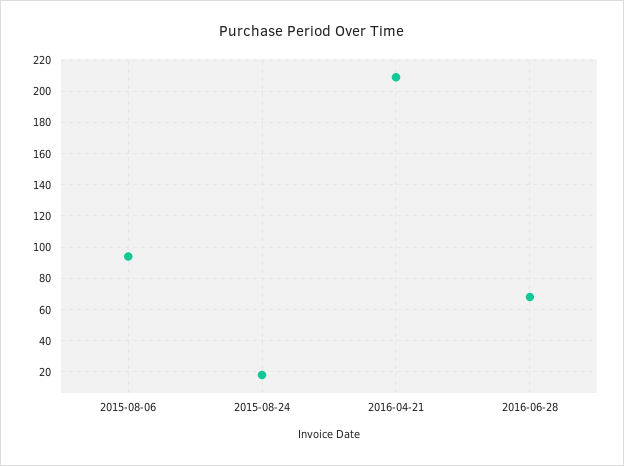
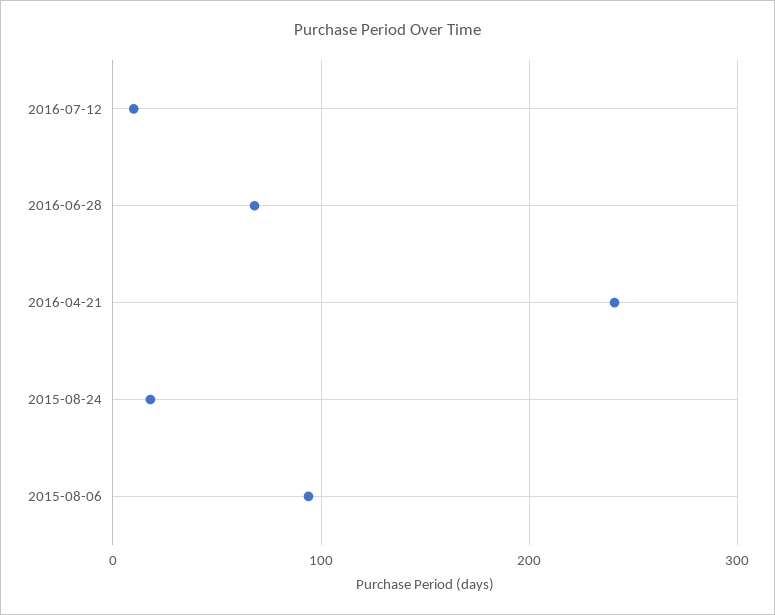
2016-04-21: 210 -> 240
2016-07-12: none -> 10

